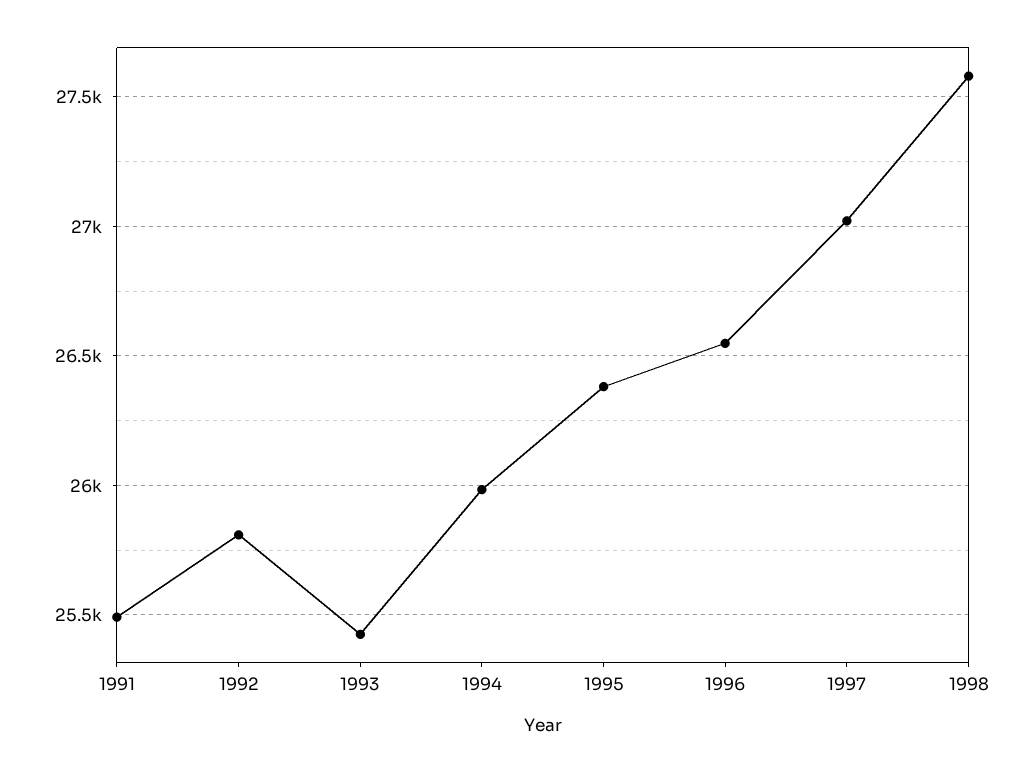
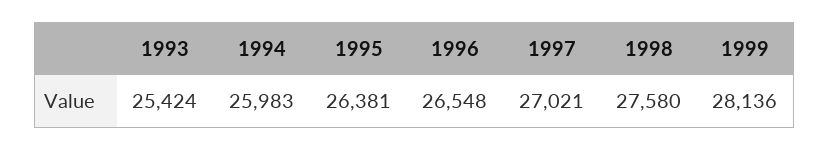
1991: 25500 -> none
1992: 25800 -> none
1999: none -> 28136

